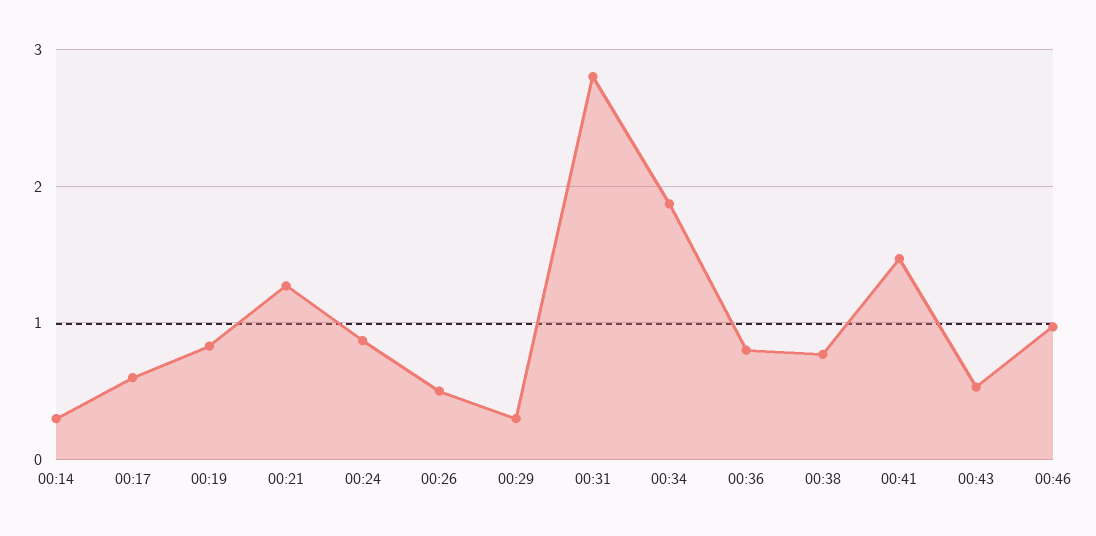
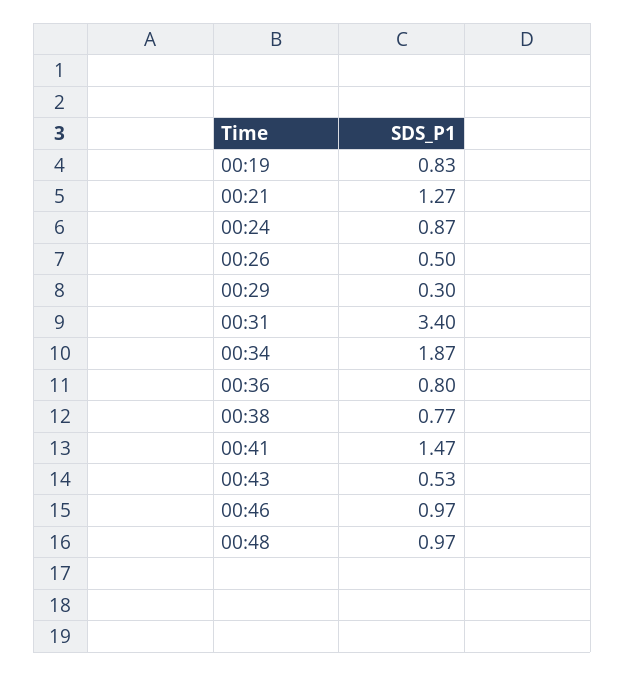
00:14: 0.3 -> none
00:17: 0.6 -> none
00:31: 2.8 -> 3.4
00:48: none -> 0.97

